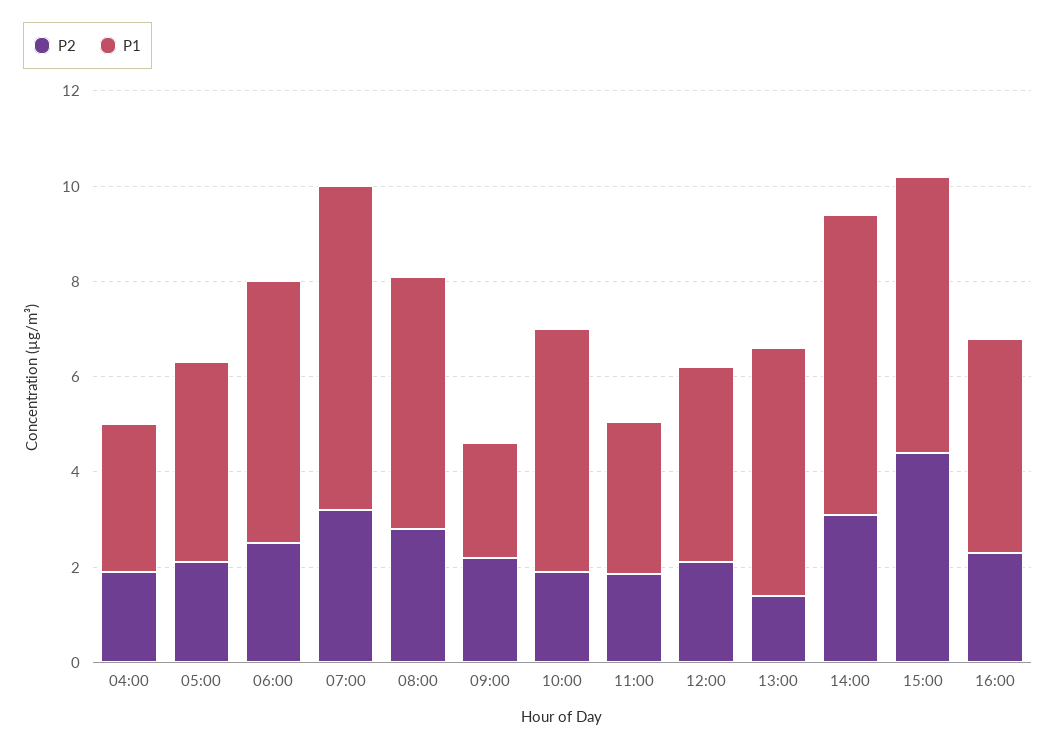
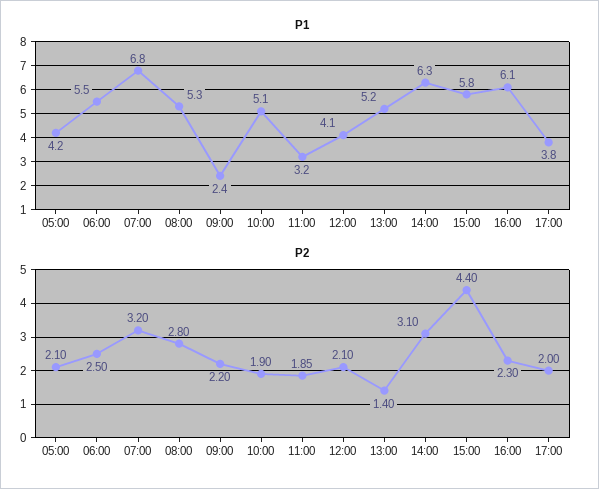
P2, 04:00: 2 -> none
P1, 04:00: 3 -> none
P1, 16:00: 4.5 -> 6.1
P1, 17:00: none -> 3.8
P2, 17:00: none -> 2

